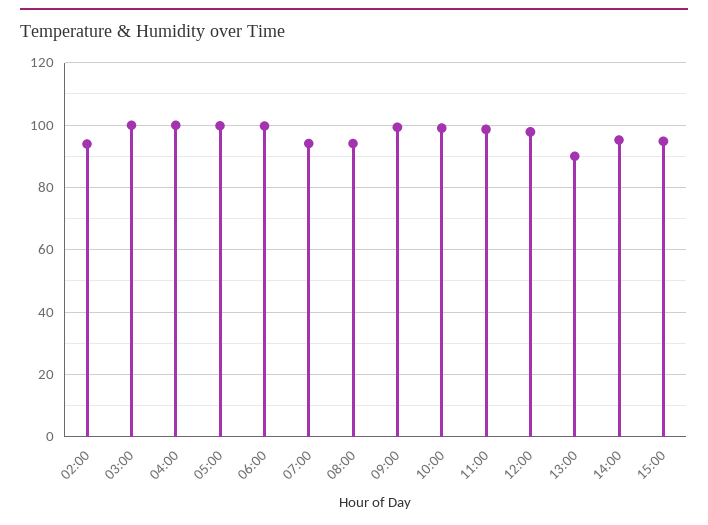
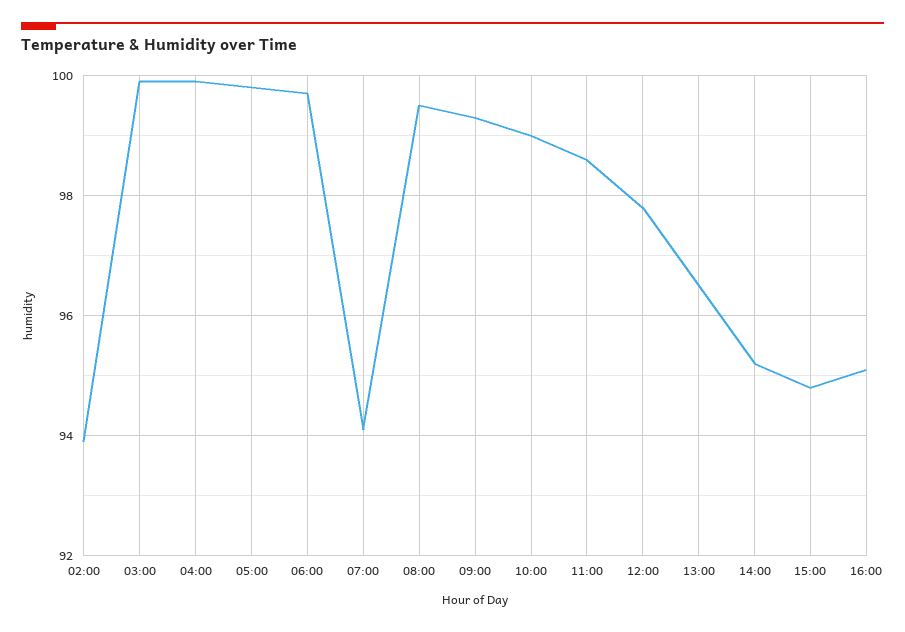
08:00: 94 -> 99.5
13:00: 90 -> 96.5
16:00: none -> 95

